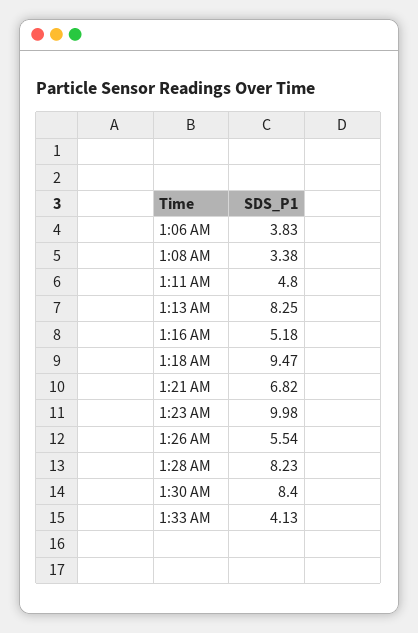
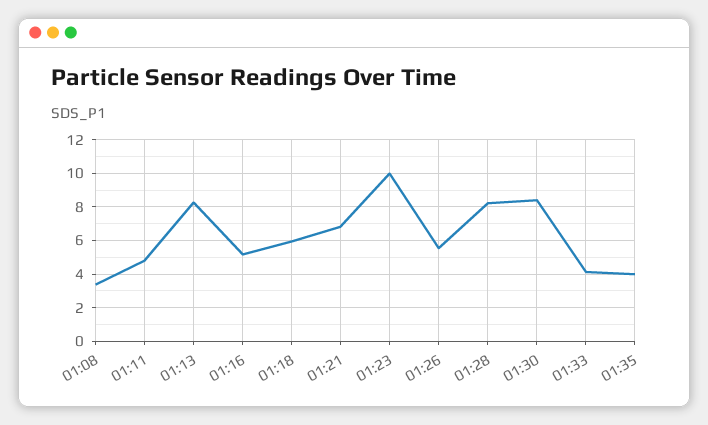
1:06 AM: 3.83 -> none
1:18 AM: 9.47 -> 6
01:35: none -> 4

